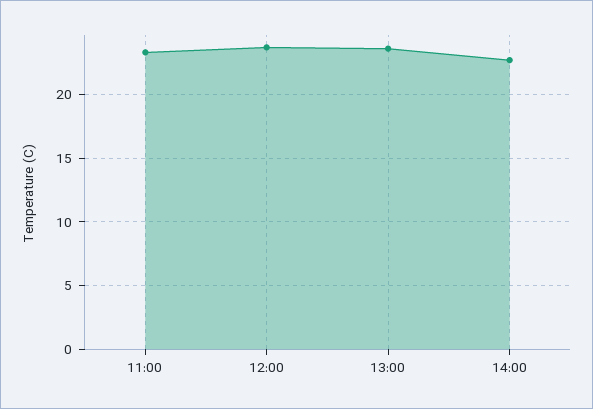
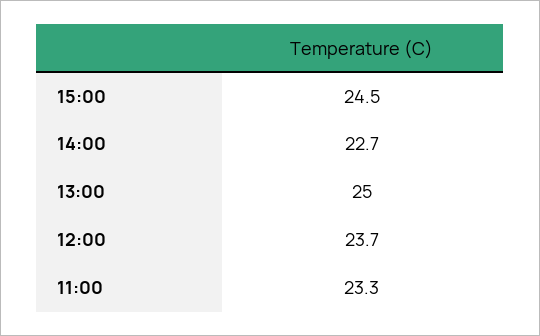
13:00: 23.5 -> 25
15:00: none -> 24.5

